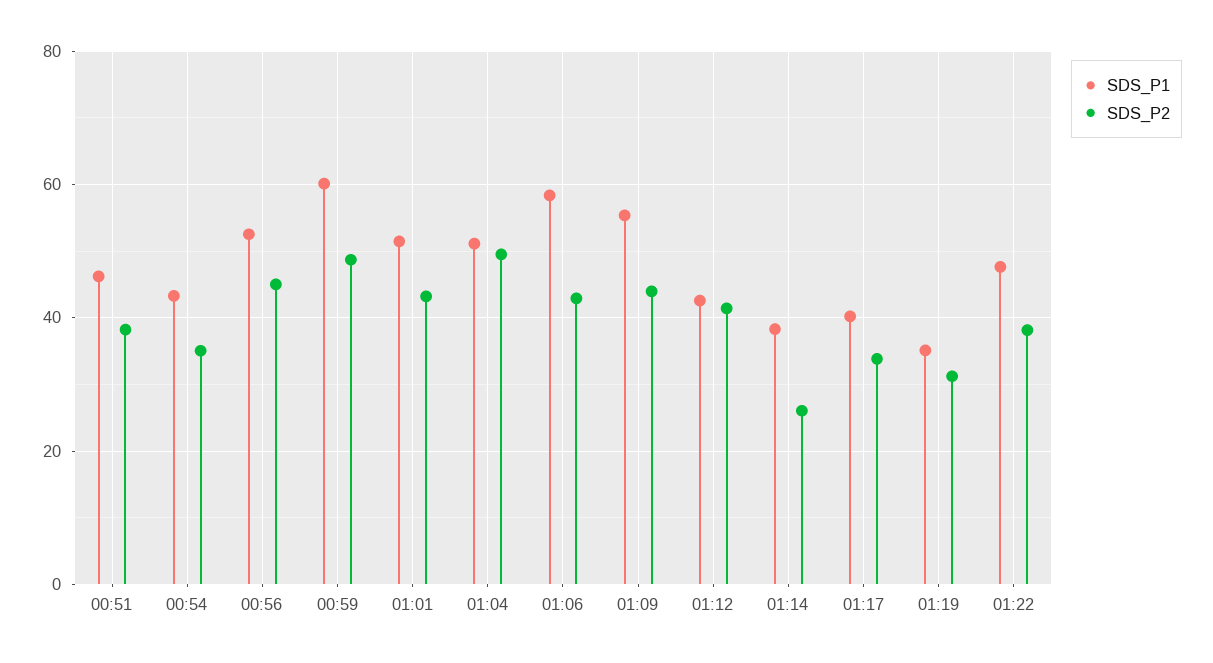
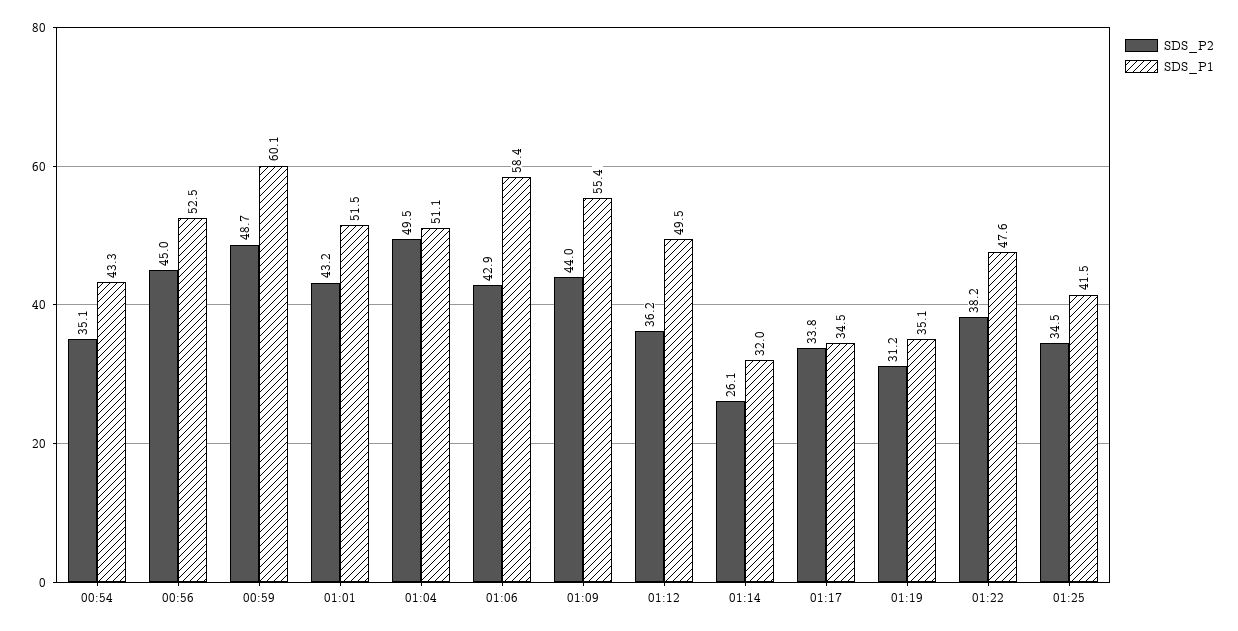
SDS_P1, 00:51: 46 -> none
SDS_P2, 00:51: 38 -> none
SDS_P1, 01:12: 42 -> 49.5
SDS_P2, 01:12: 42 -> 36.2
SDS_P1, 01:14: 38 -> 32
SDS_P1, 01:17: 40 -> 34.5
SDS_P2, 01:25: none -> 34.5
SDS_P1, 01:25: none -> 41.5

